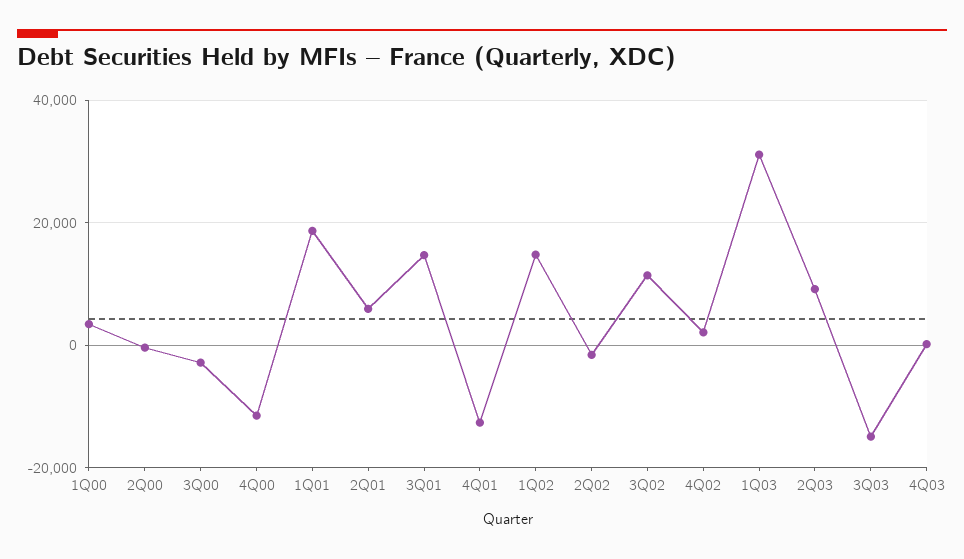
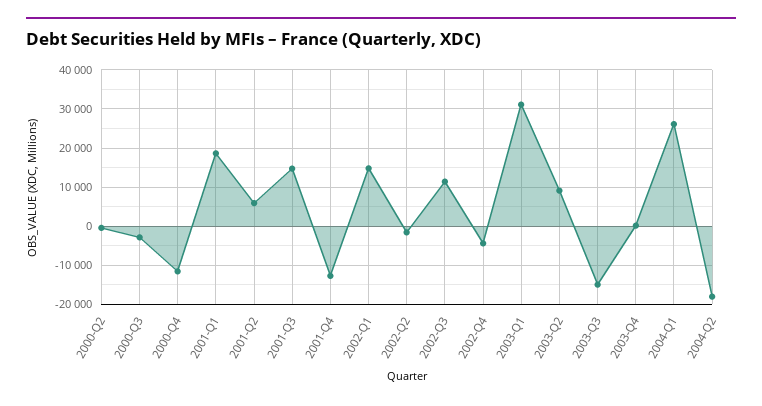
1Q00: 4000 -> none
4Q02: 2000 -> -4000
2004-Q1: none -> 26000
2004-Q2: none -> -18000

